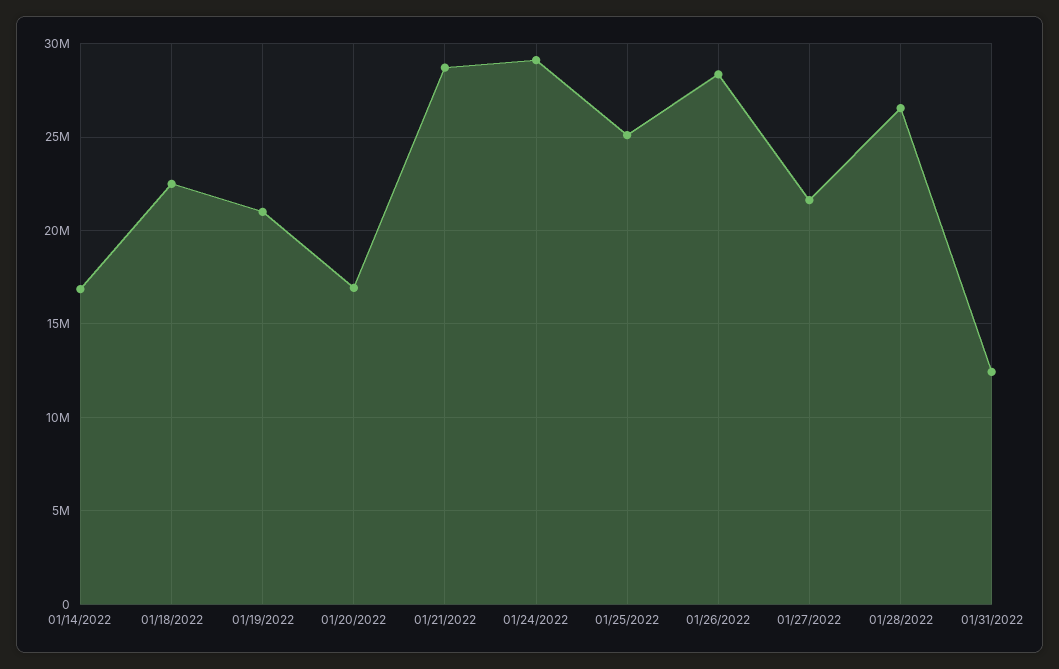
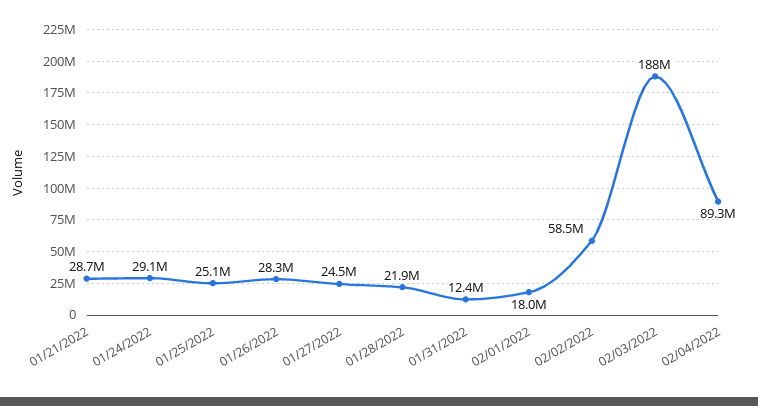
01/14/2022: 17000000 -> none
01/18/2022: 22500000 -> none
01/19/2022: 21000000 -> none
01/20/2022: 17000000 -> none
01/27/2022: 21500000 -> 24500000
01/28/2022: 26500000 -> 21900000
02/01/2022: none -> 18000000
02/02/2022: none -> 58500000
02/03/2022: none -> 188000000
02/04/2022: none -> 89300000

